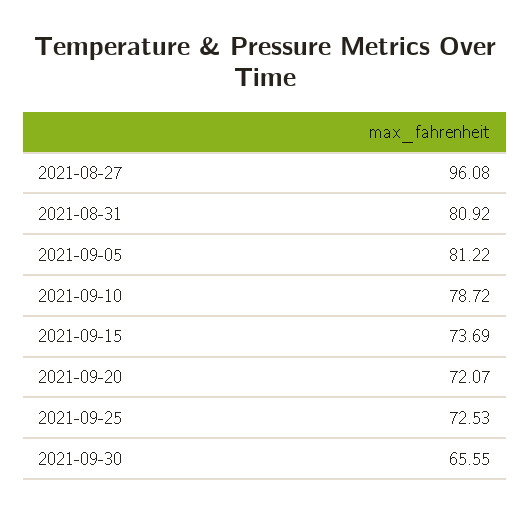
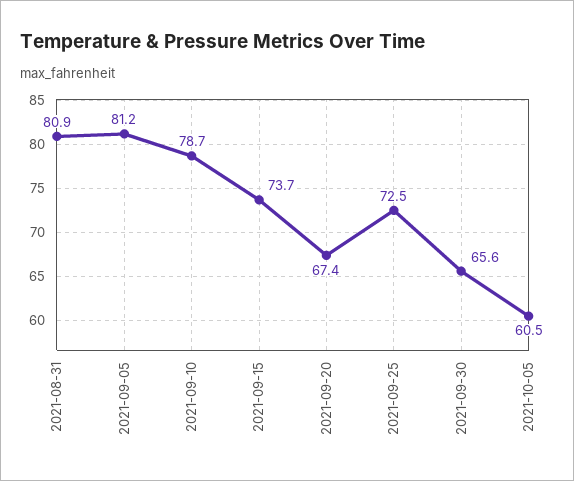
2021-08-27: 96.08 -> none
2021-09-20: 72.07 -> 67.4
2021-10-05: none -> 60.5

